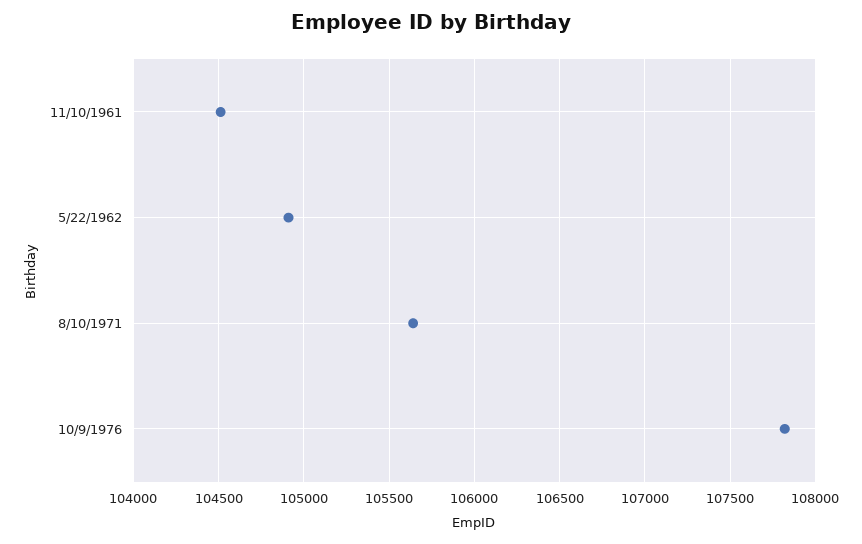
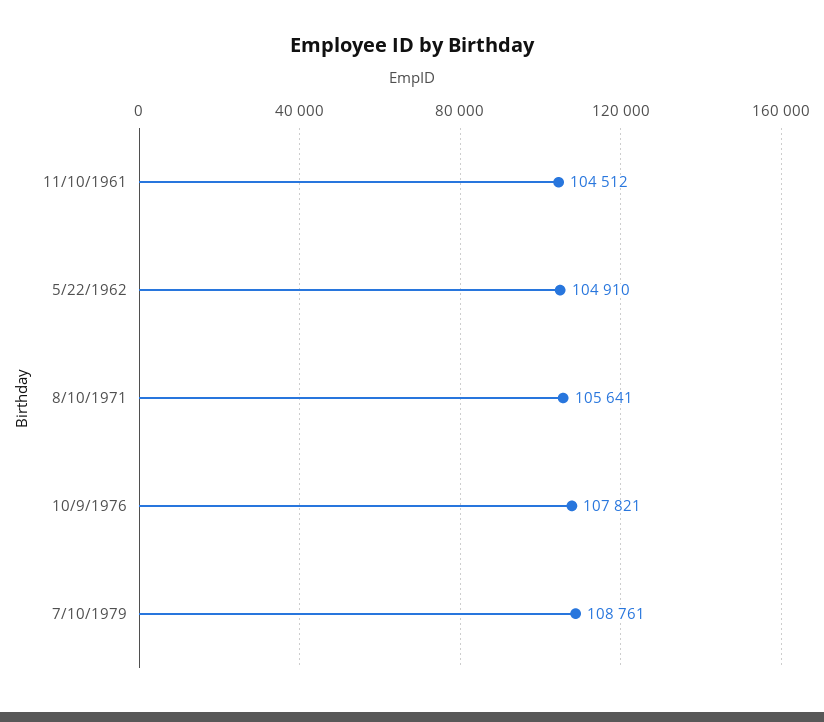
7/10/1979: none -> 108761

